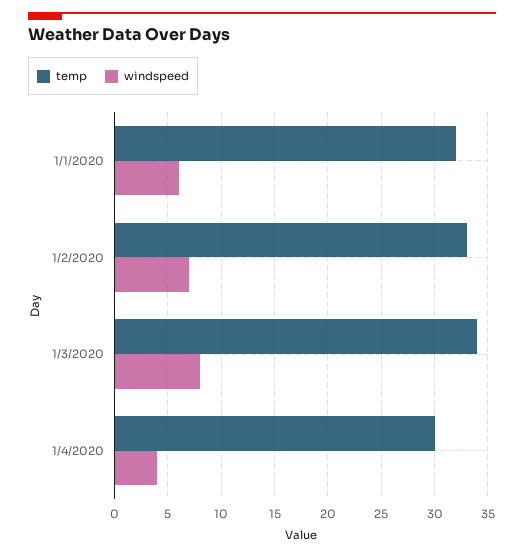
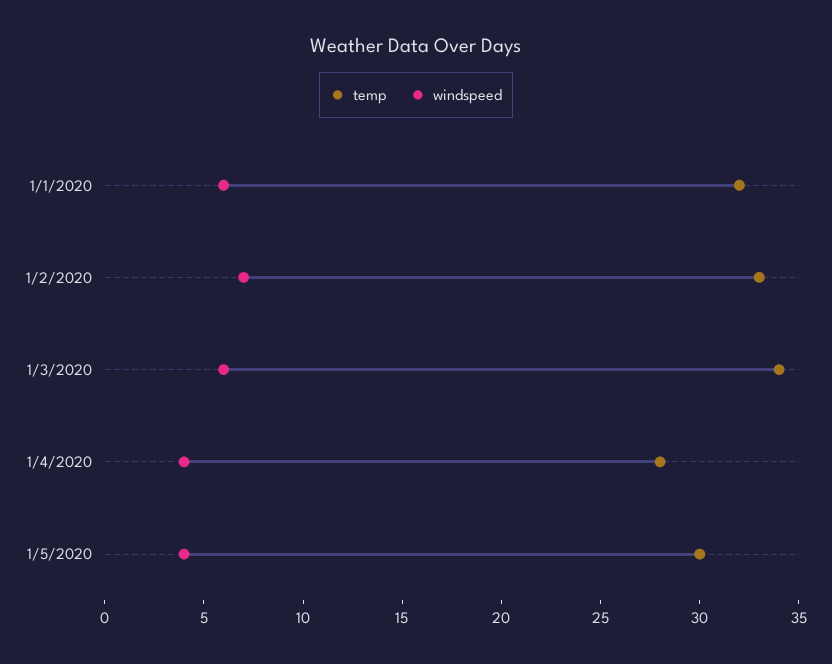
windspeed, 1/3/2020: 8 -> 6
temp, 1/4/2020: 30 -> 28
temp, 1/5/2020: none -> 30
windspeed, 1/5/2020: none -> 4

